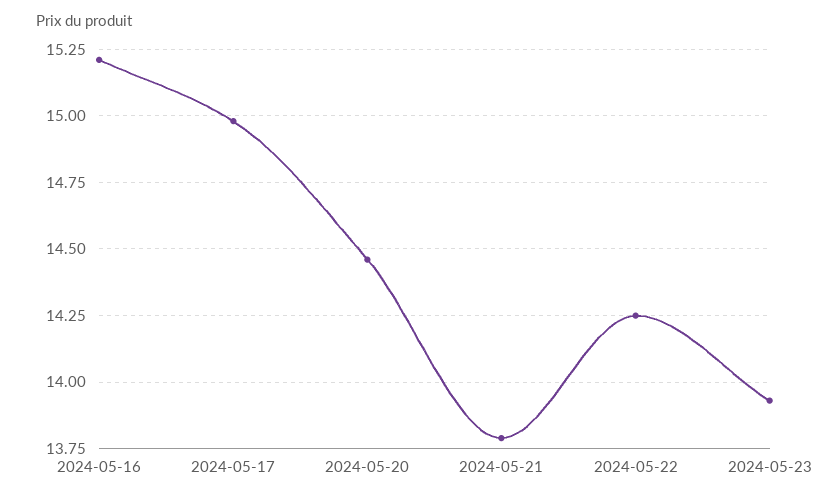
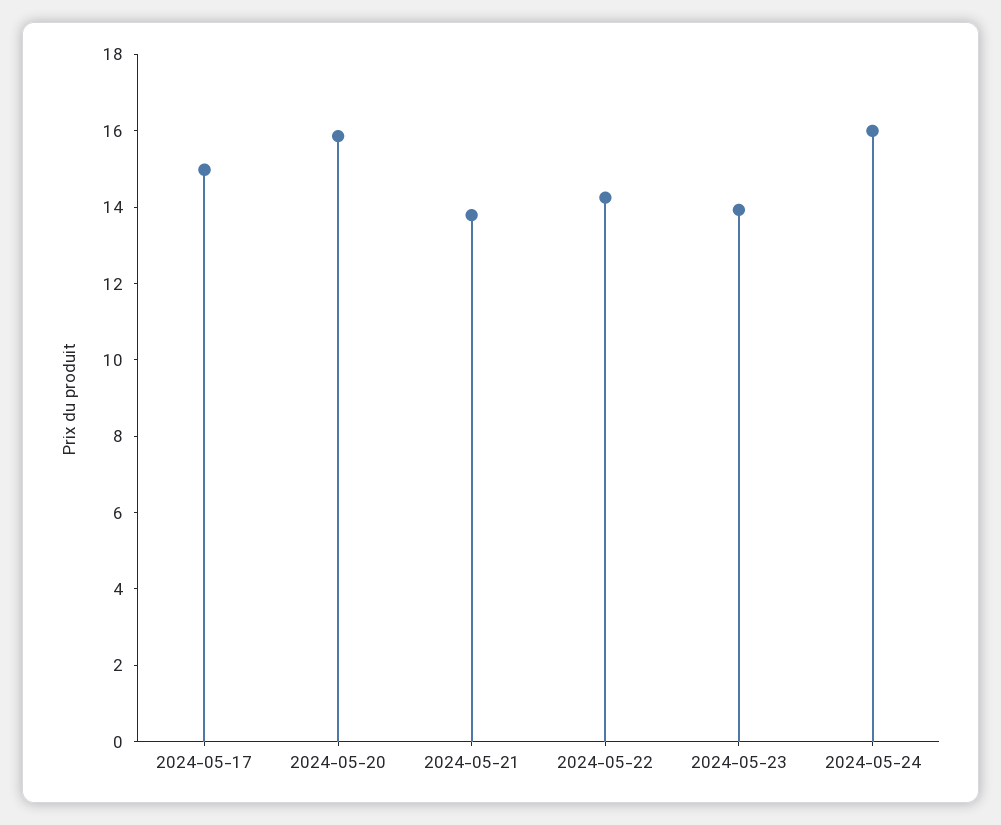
2024-05-16: 15.2 -> none
2024-05-20: 14.45 -> 16
2024-05-24: none -> 16

